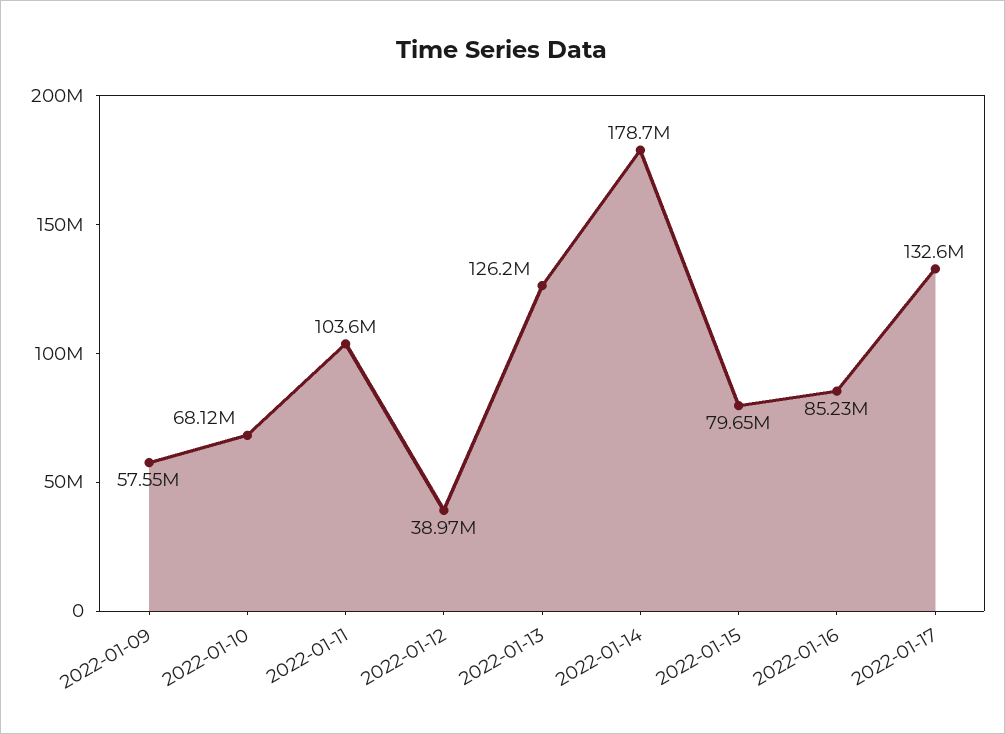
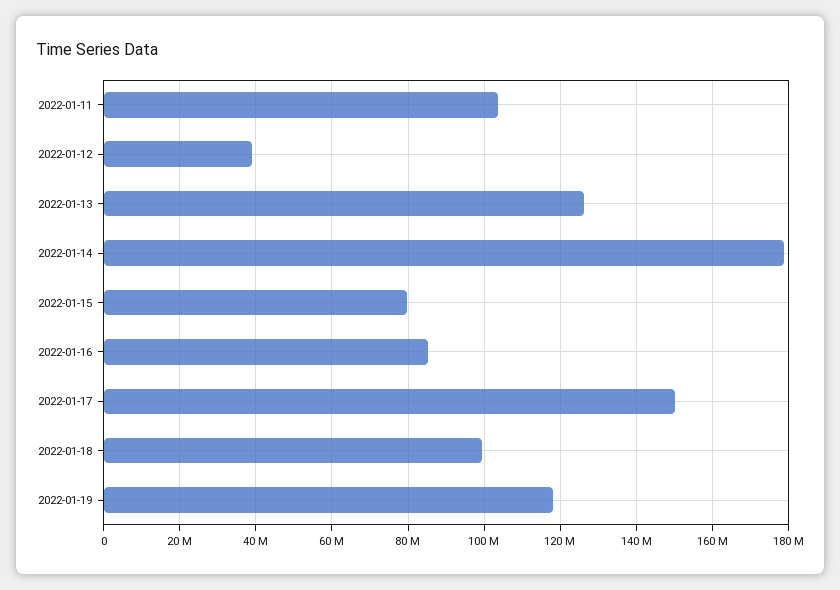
2022-01-09: 57550000 -> none
2022-01-10: 68120000 -> none
2022-01-17: 132600000 -> 150000000
2022-01-18: none -> 100000000
2022-01-19: none -> 118000000

